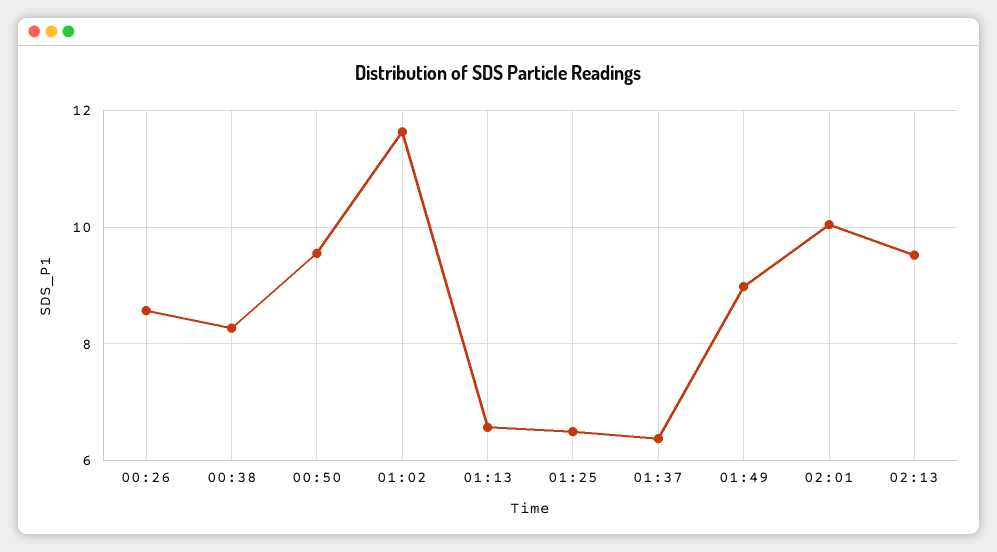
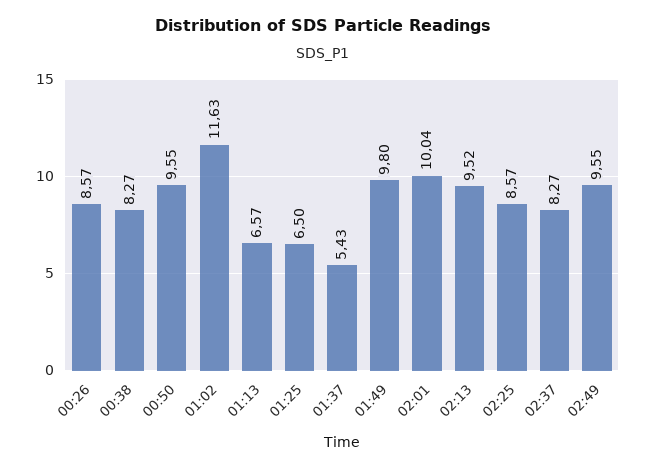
01:37: 6.4 -> 5.43
01:49: 9 -> 9.8
02:25: none -> 8.57
02:37: none -> 8.27
02:49: none -> 9.55

